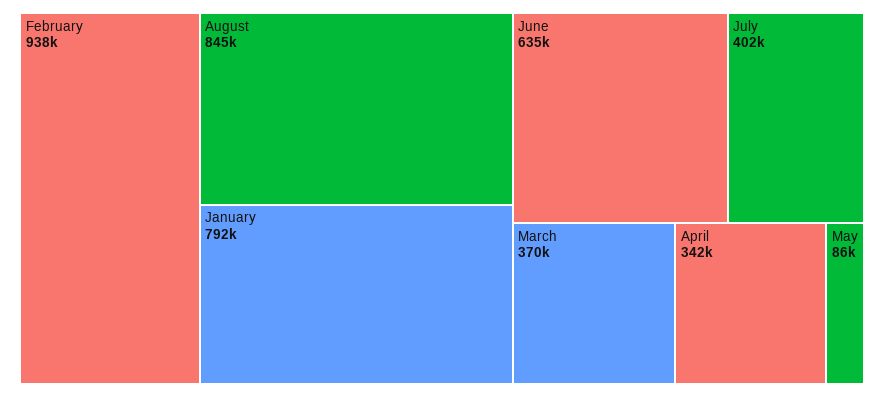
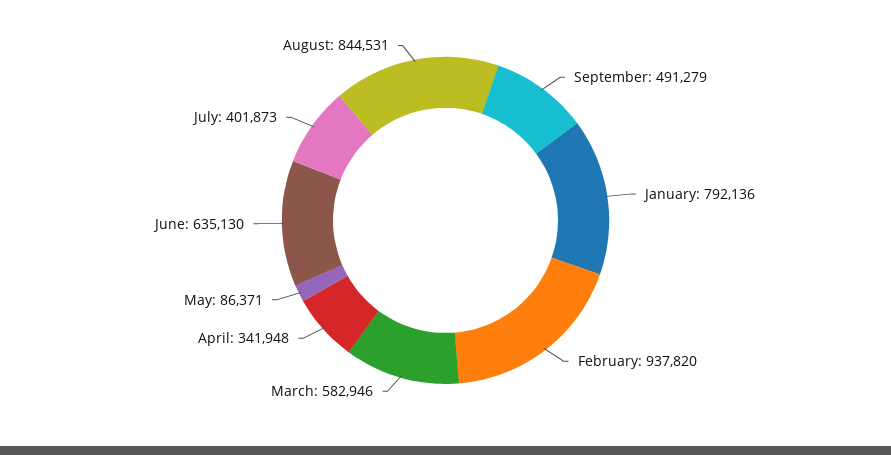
March: 370000 -> 582946
September: none -> 491279

